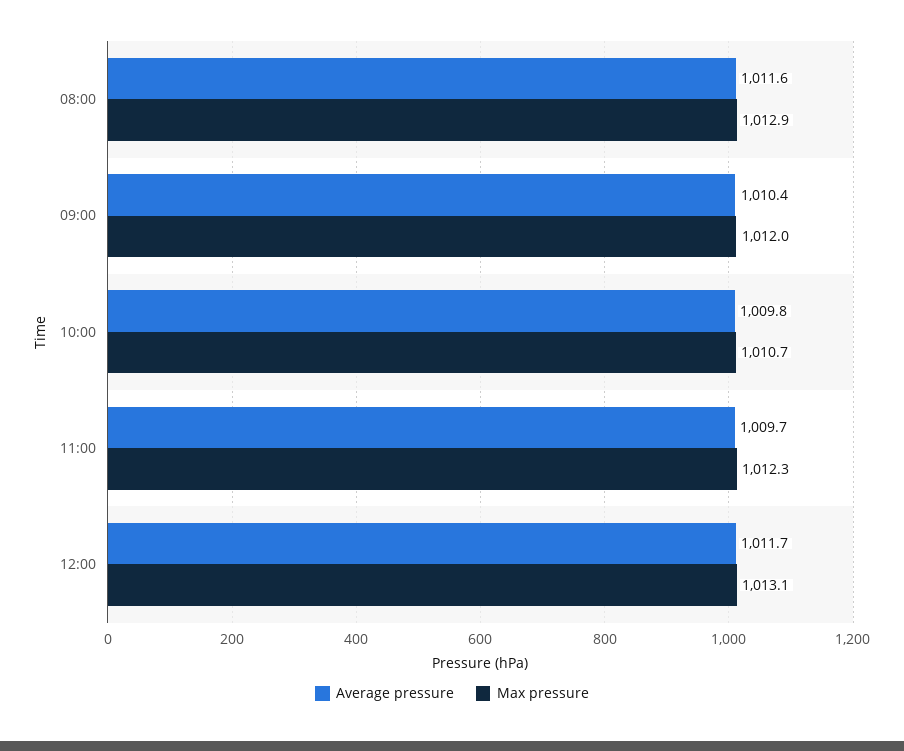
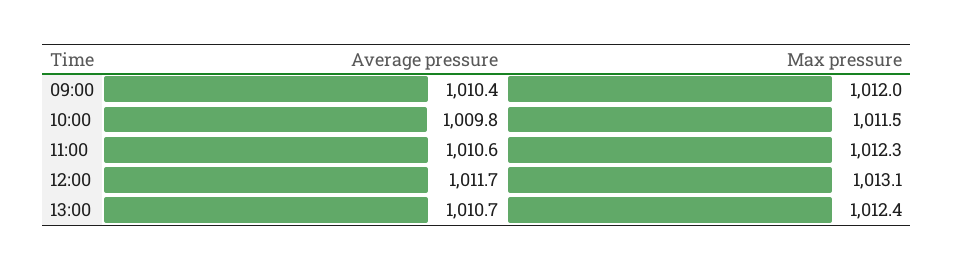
Average pressure, 08:00: 1011.6 -> none
Max pressure, 08:00: 1012.9 -> none
Max pressure, 10:00: 1010.7 -> 1011.5
Average pressure, 11:00: 1009.7 -> 1010.6
Average pressure, 13:00: none -> 1010.7
Max pressure, 13:00: none -> 1012.4

